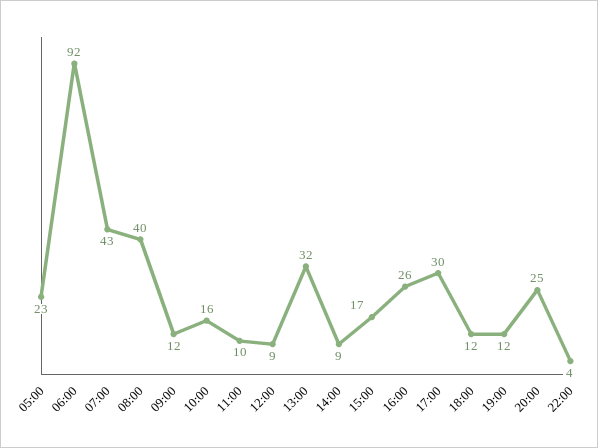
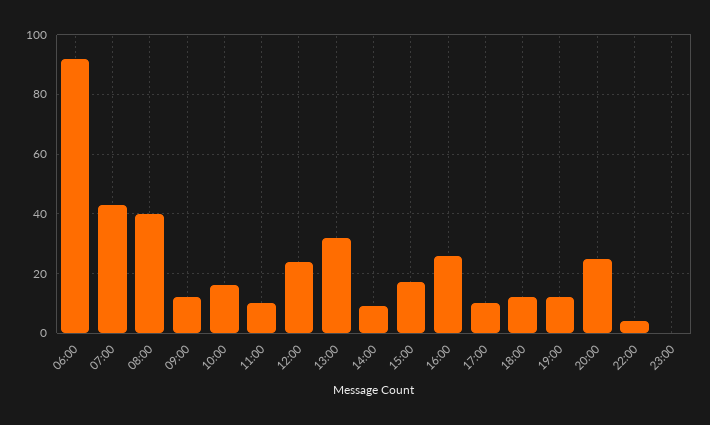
05:00: 23 -> none
12:00: 9 -> 25
17:00: 30 -> 10
23:00: none -> 0

